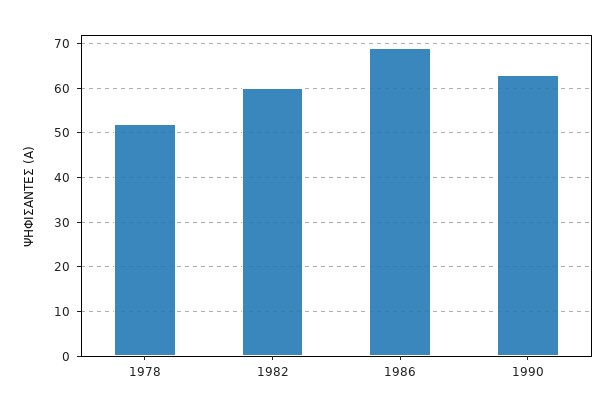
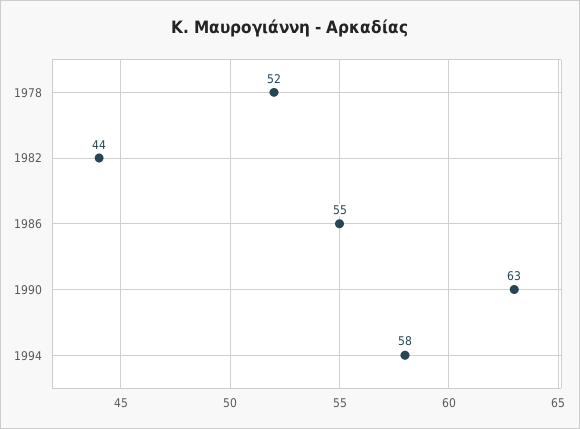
1982: 60 -> 44
1986: 70 -> 55
1994: none -> 58

